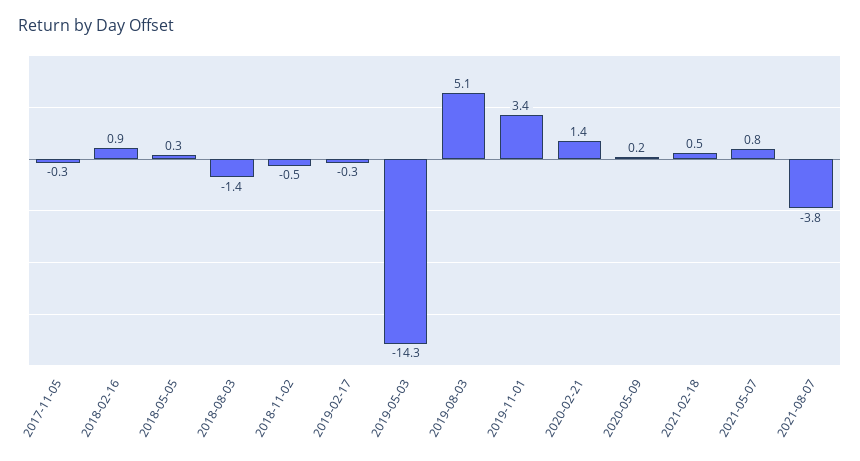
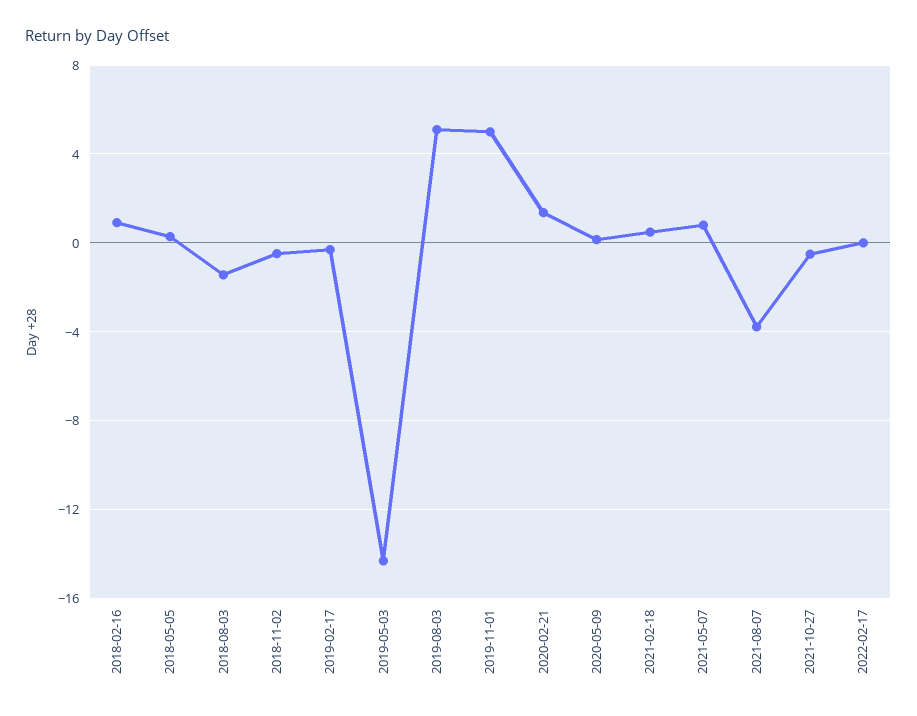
2017-11-05: -0.3 -> none
2019-11-01: 3.4 -> 5
2021-10-27: none -> -0.5
2022-02-17: none -> 0

